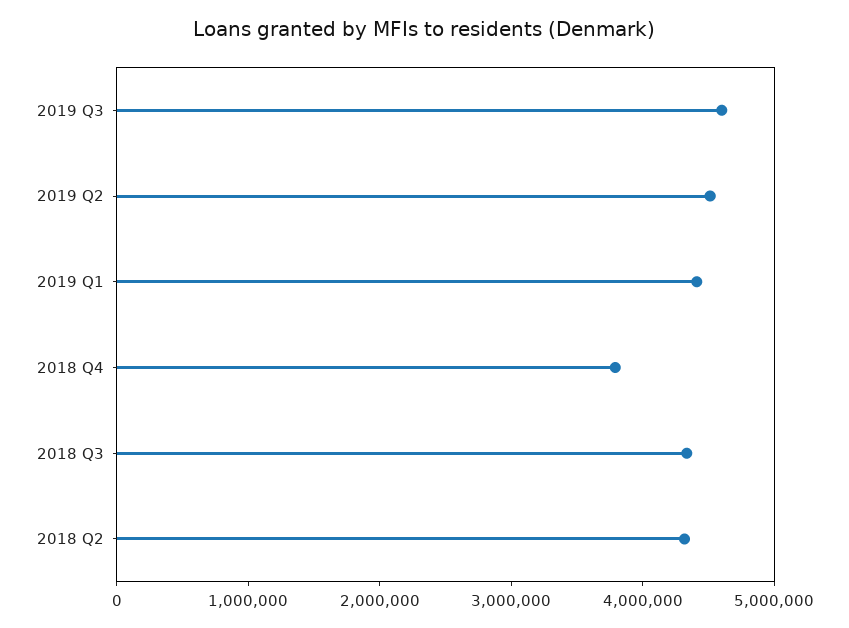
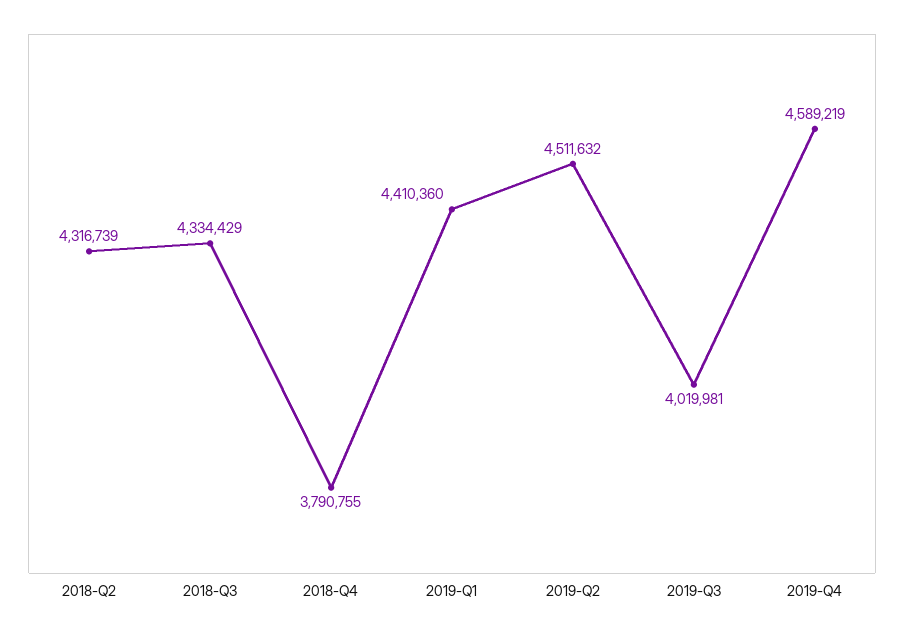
2019 Q3: 4600000 -> 4019981
2019-Q4: none -> 4589219

